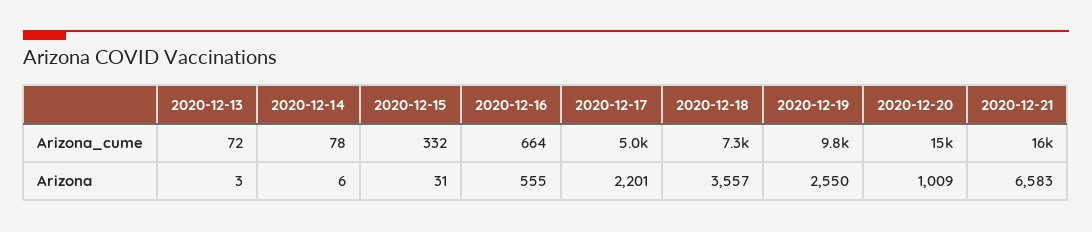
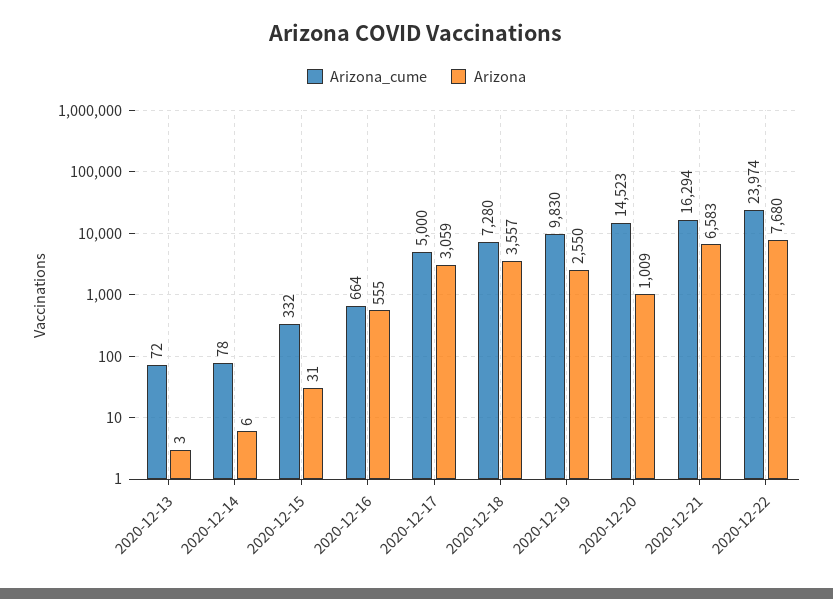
Arizona, 2020-12-17: 2201 -> 3059
Arizona_cume, 2020-12-22: none -> 23974
Arizona, 2020-12-22: none -> 7680

